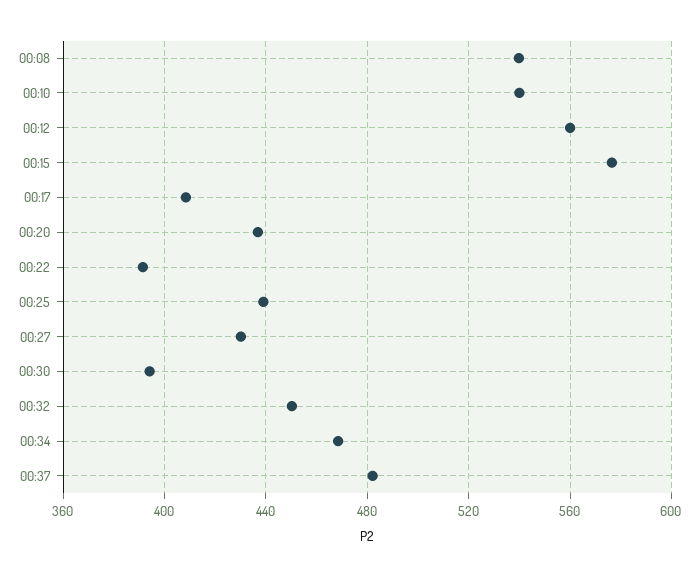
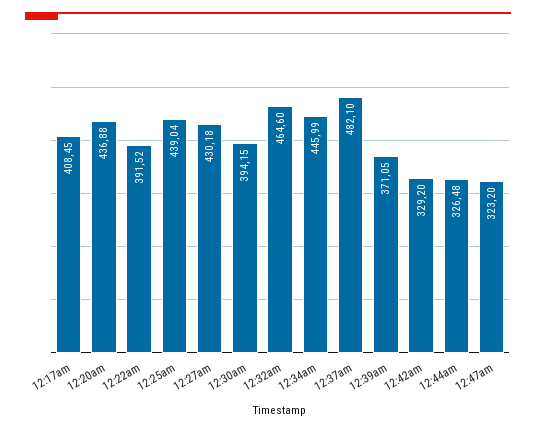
00:08: 540 -> none
00:10: 540 -> none
00:12: 560 -> none
00:15: 575 -> none
00:32: 450 -> 464.6
00:34: 470 -> 445.99
12:39am: none -> 371.05
12:42am: none -> 329.2
12:44am: none -> 326.48
12:47am: none -> 323.2

